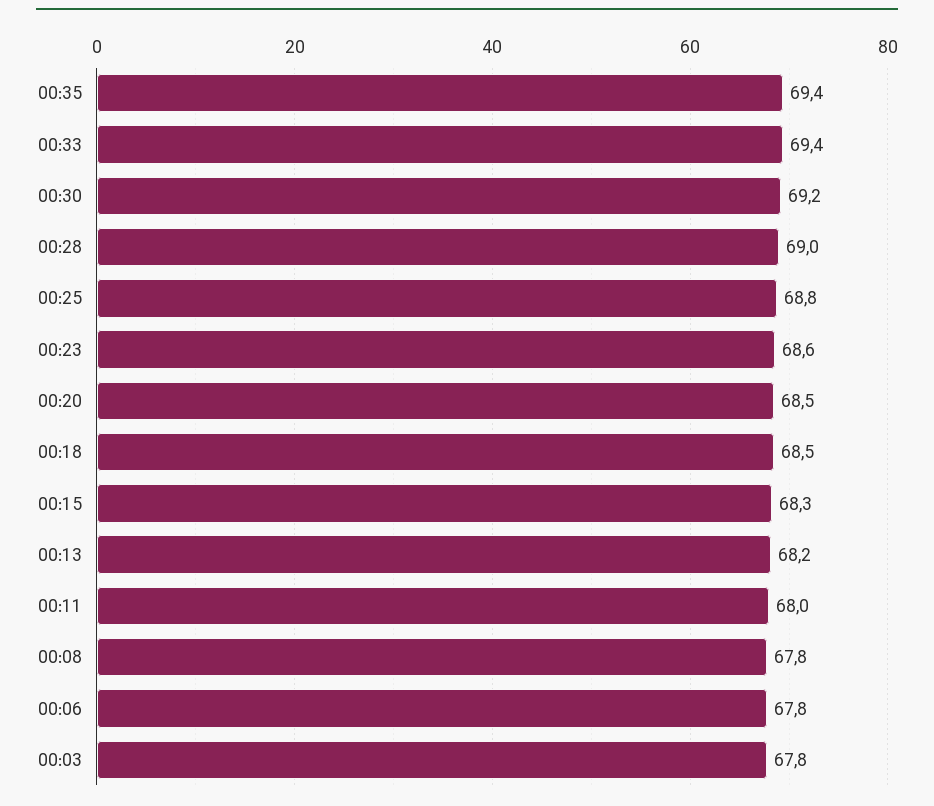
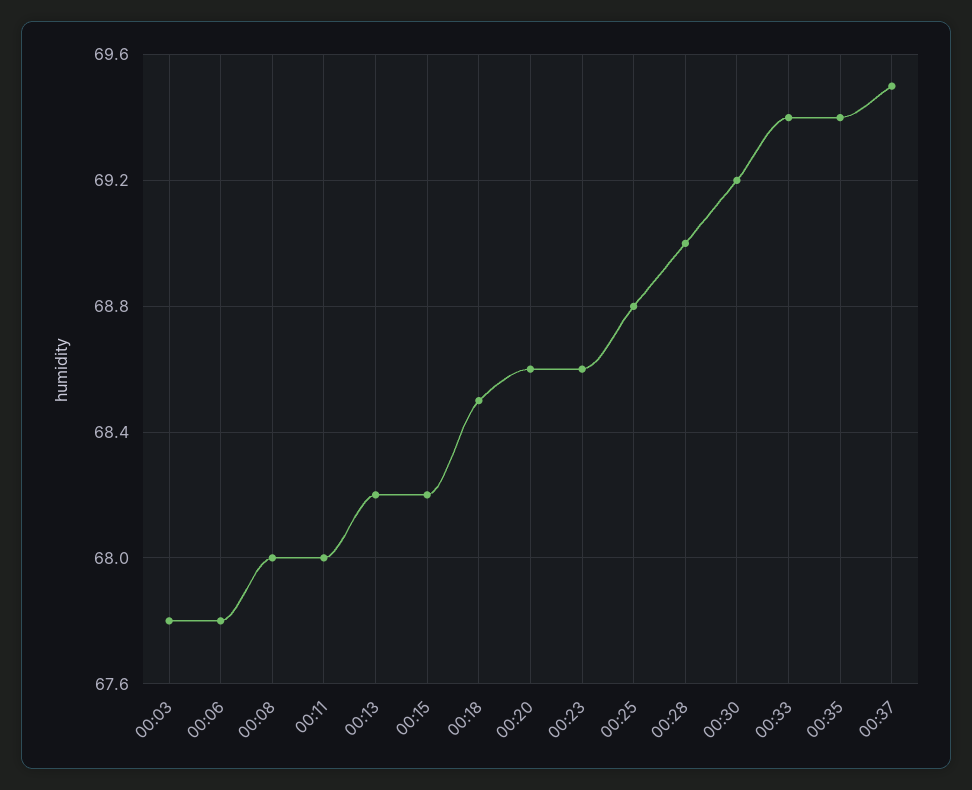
00:20: 68.5 -> 68.6
00:15: 68.3 -> 68.2
00:08: 67.8 -> 68
00:37: none -> 69.5

